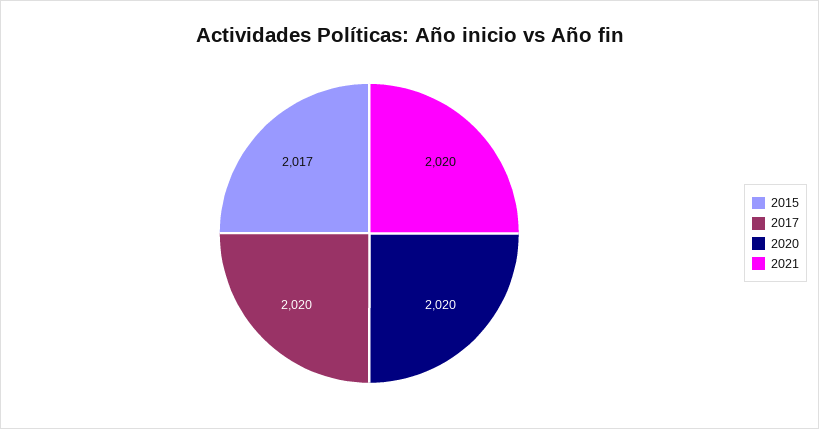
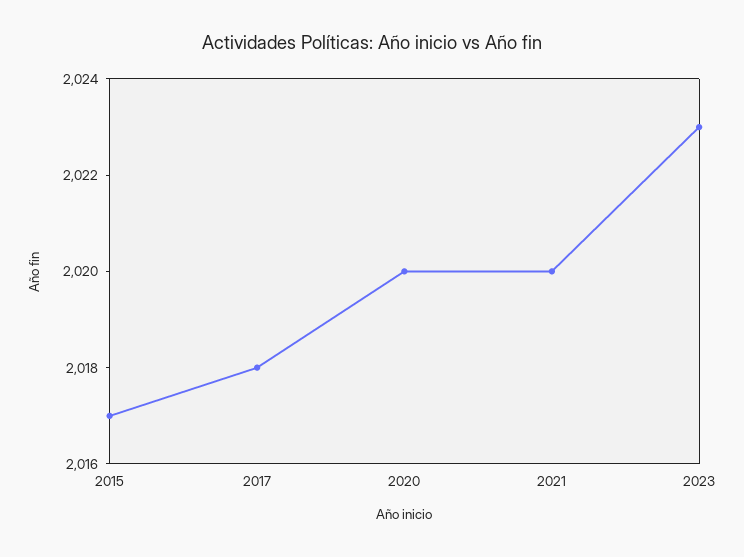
2017: 2020 -> 2018
2023: none -> 2023

